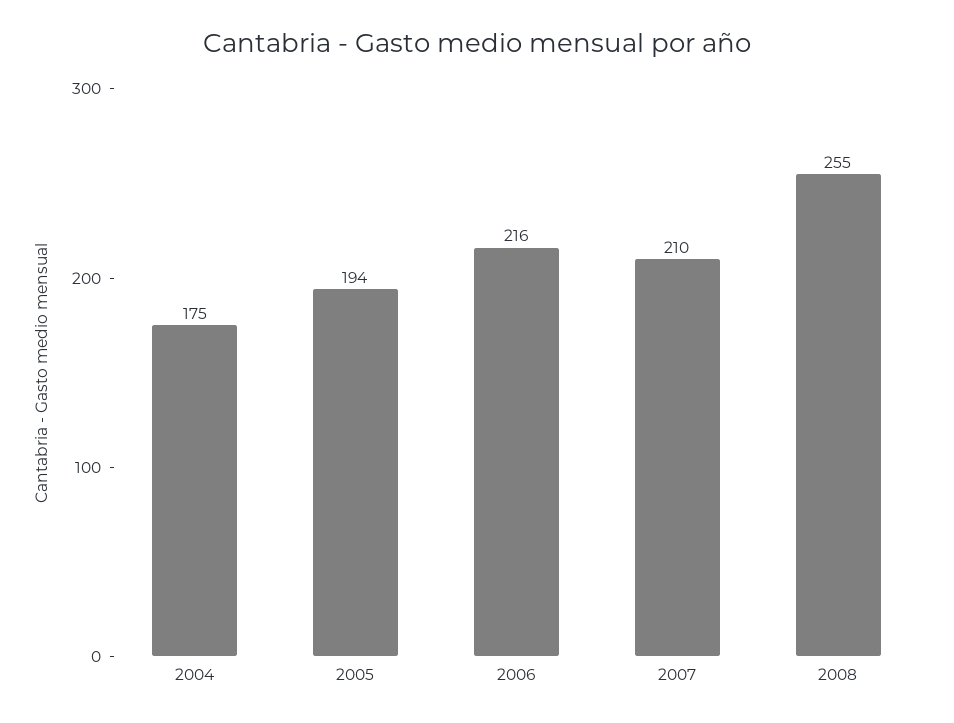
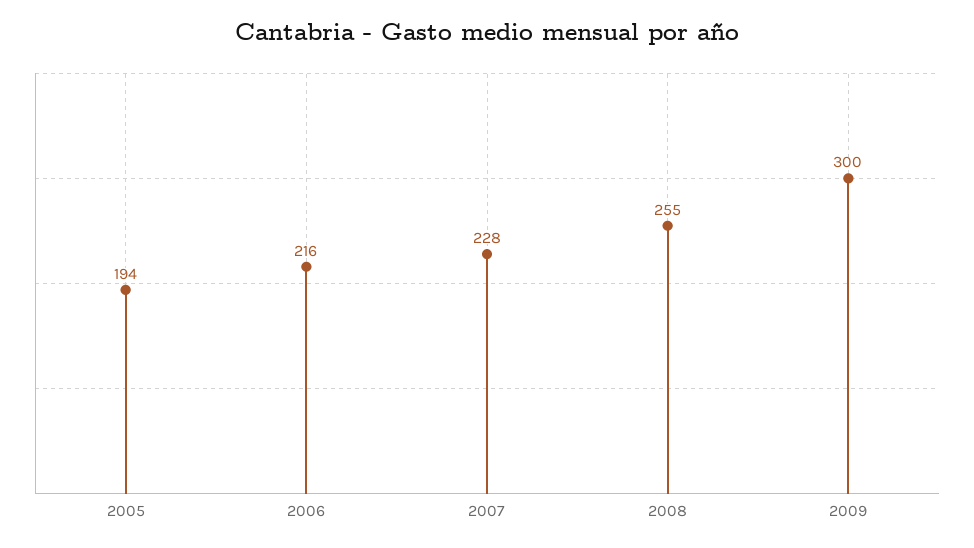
2004: 175 -> none
2007: 210 -> 228
2009: none -> 300

